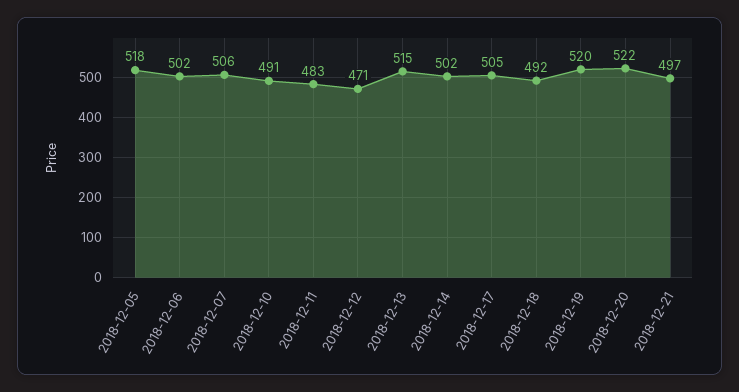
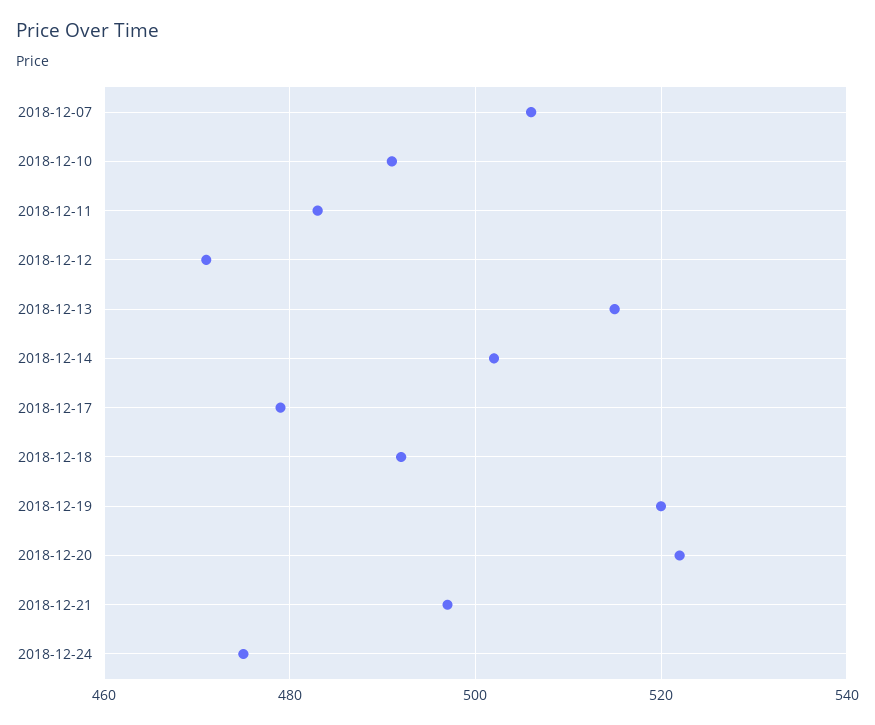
2018-12-05: 518 -> none
2018-12-06: 502 -> none
2018-12-17: 505 -> 480
2018-12-24: none -> 475

